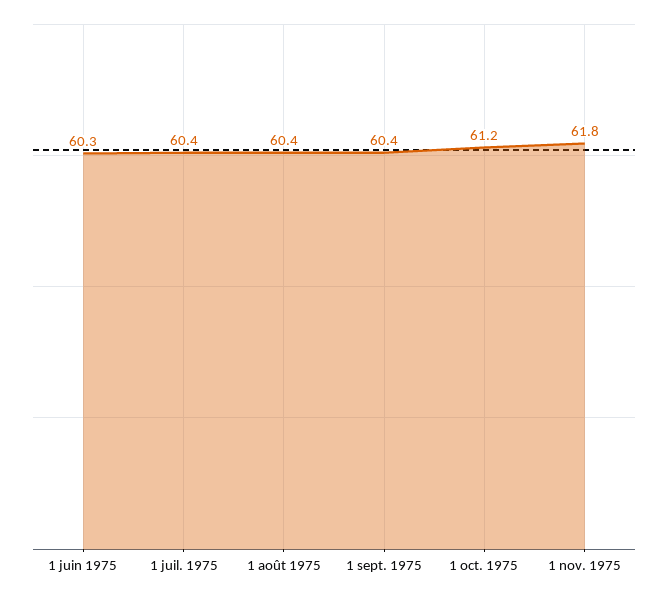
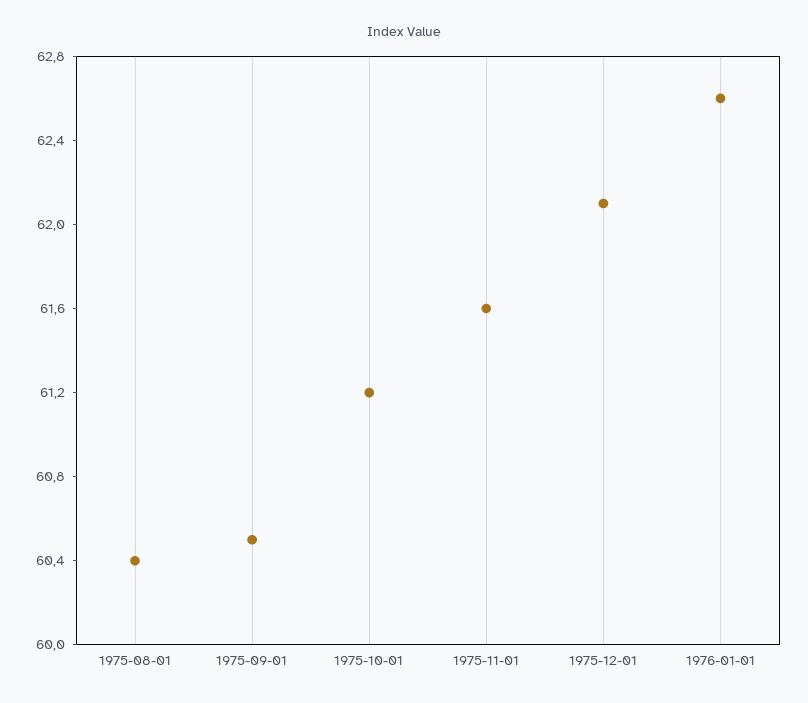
1 juin 1975: 60.3 -> none
1 juil. 1975: 60.4 -> none
1 sept. 1975: 60.4 -> 60.5
1 nov. 1975: 61.8 -> 61.6
1975-12-01: none -> 62.1
1976-01-01: none -> 62.6

